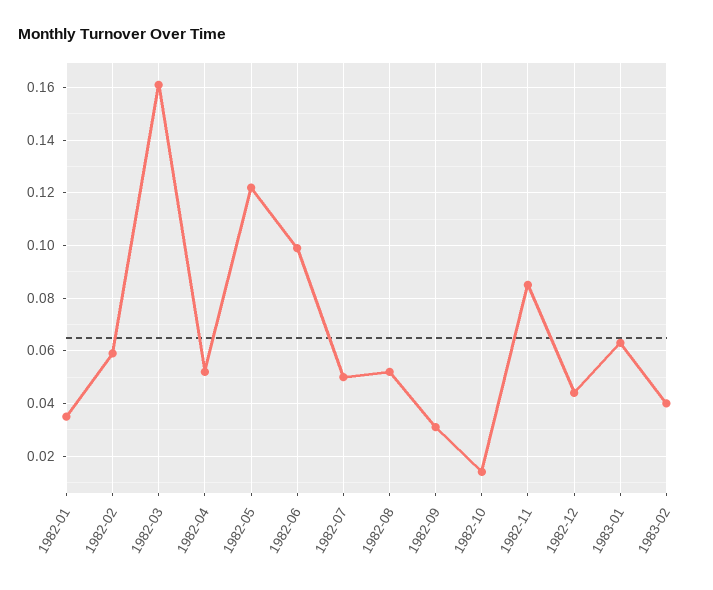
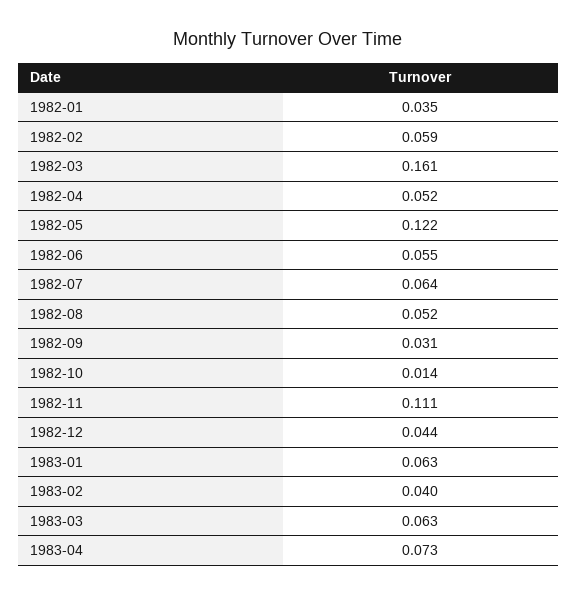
1982-06: 0.1 -> 0.055
1982-07: 0.05 -> 0.064
1982-11: 0.085 -> 0.111
1983-03: none -> 0.063
1983-04: none -> 0.073

